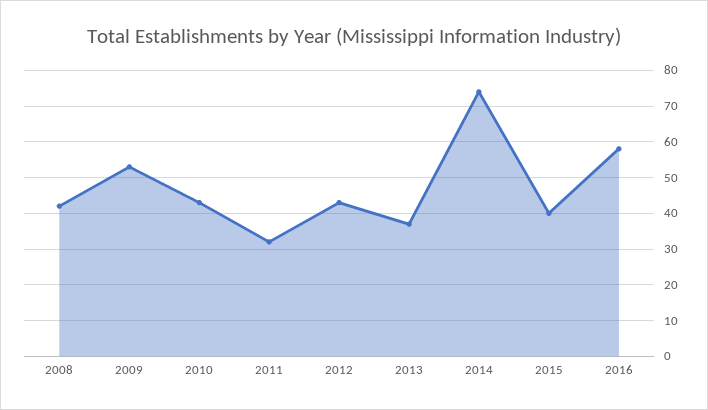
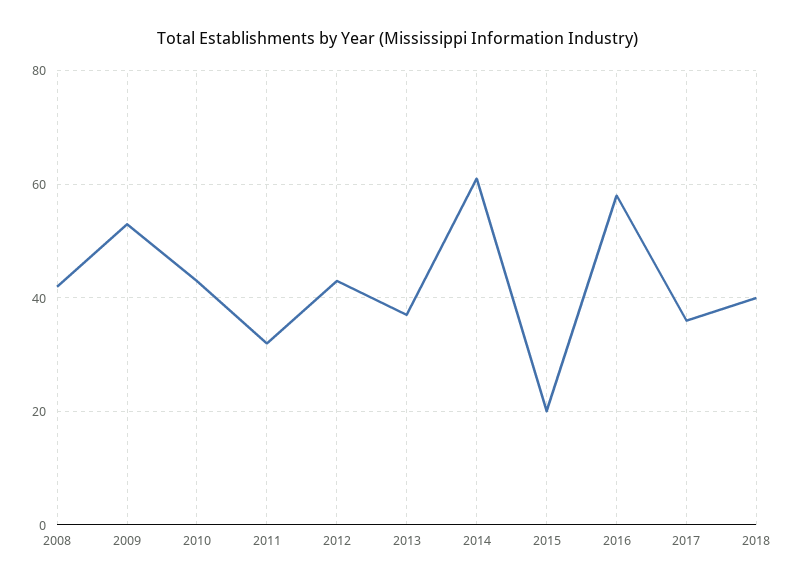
2014: 75 -> 60
2015: 40 -> 20
2017: none -> 35
2018: none -> 40

